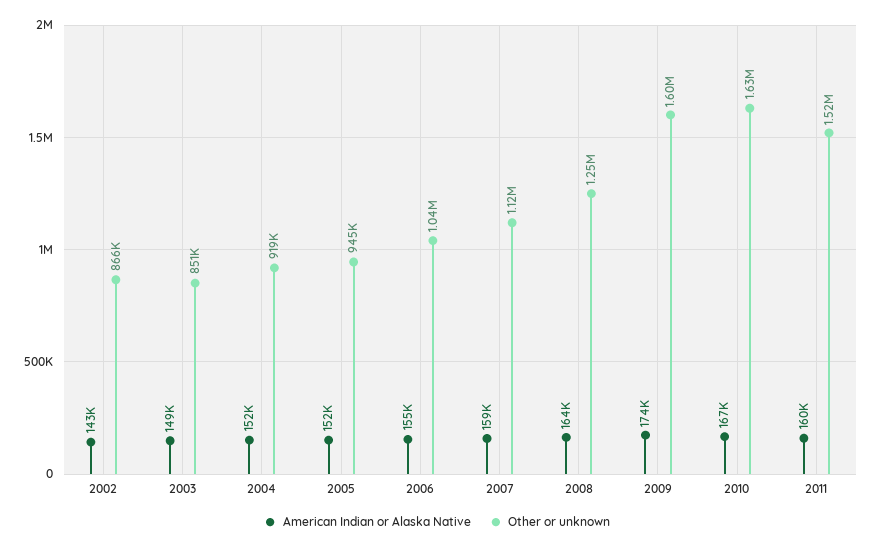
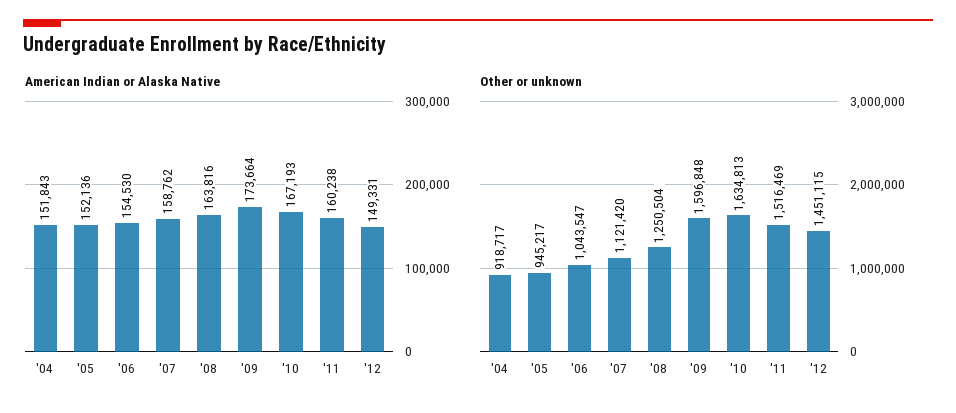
American Indian or Alaska Native, 2002: 143000 -> none
Other or unknown, 2002: 866000 -> none
American Indian or Alaska Native, 2003: 149000 -> none
Other or unknown, 2003: 851000 -> none
American Indian or Alaska Native, '12: none -> 149331
Other or unknown, '12: none -> 1451115

